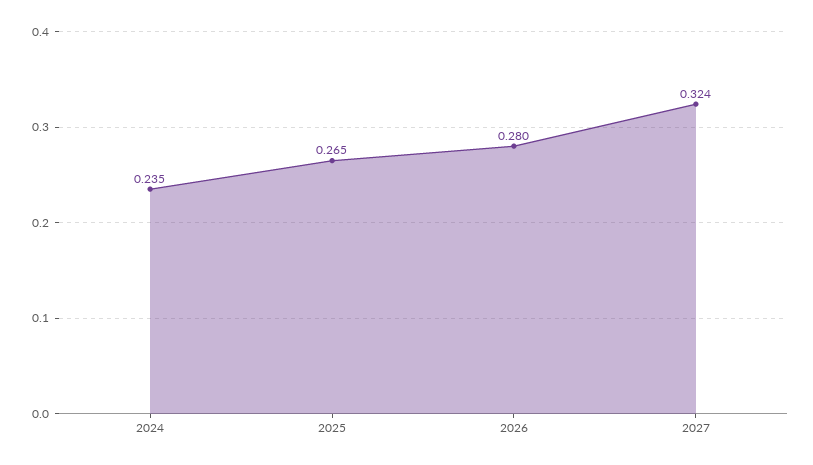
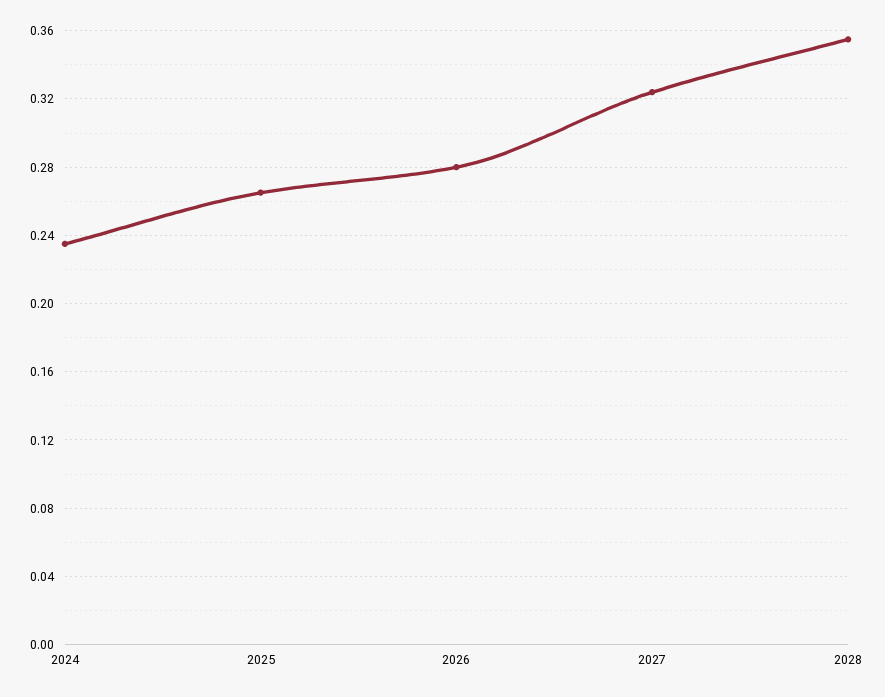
2028: none -> 0.355

